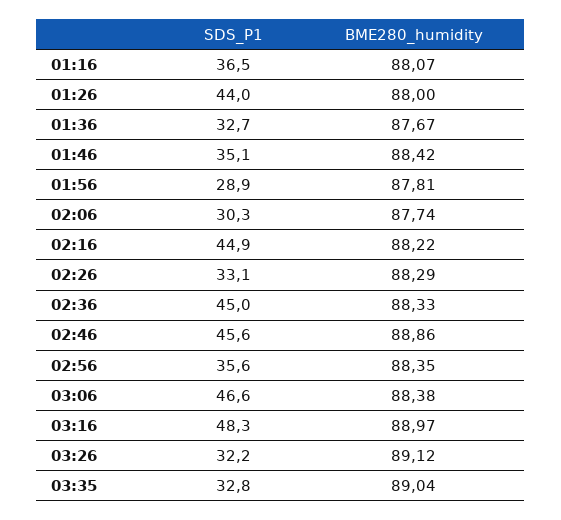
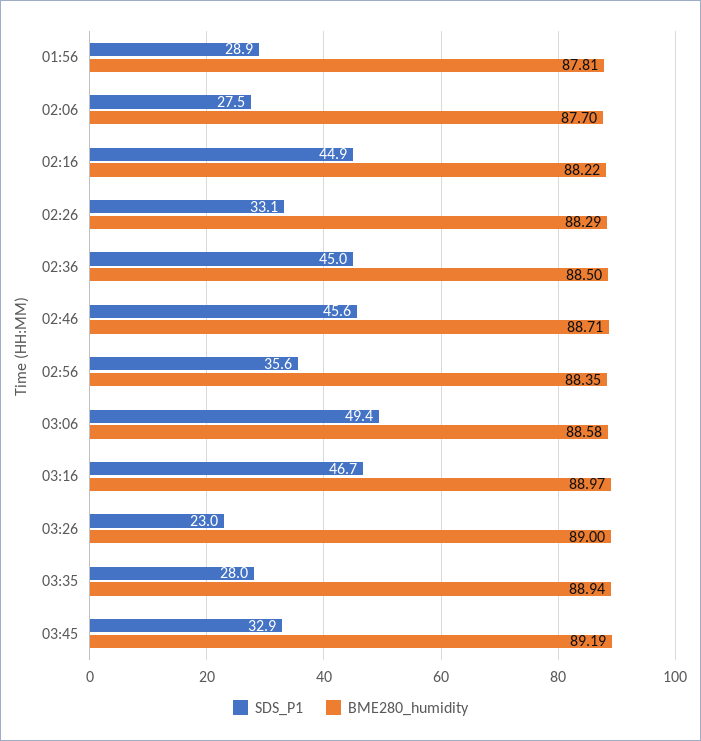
SDS_P1, 01:16: 36.5 -> none
BME280_humidity, 01:16: 88.07 -> none
SDS_P1, 01:26: 44 -> none
BME280_humidity, 01:26: 88 -> none
SDS_P1, 01:36: 32.7 -> none
BME280_humidity, 01:36: 87.67 -> none
SDS_P1, 01:46: 35.1 -> none
BME280_humidity, 01:46: 88.42 -> none
SDS_P1, 02:06: 30.3 -> 27.5
BME280_humidity, 02:06: 87.74 -> 87.7
BME280_humidity, 02:36: 88.33 -> 88.5
BME280_humidity, 02:46: 88.86 -> 88.71
SDS_P1, 03:06: 46.6 -> 49.4
BME280_humidity, 03:06: 88.38 -> 88.58
SDS_P1, 03:16: 48.3 -> 46.7
SDS_P1, 03:26: 32.2 -> 23
BME280_humidity, 03:26: 89.12 -> 89
SDS_P1, 03:35: 32.8 -> 28
BME280_humidity, 03:35: 89.04 -> 88.94
SDS_P1, 03:45: none -> 32.9
BME280_humidity, 03:45: none -> 89.19

